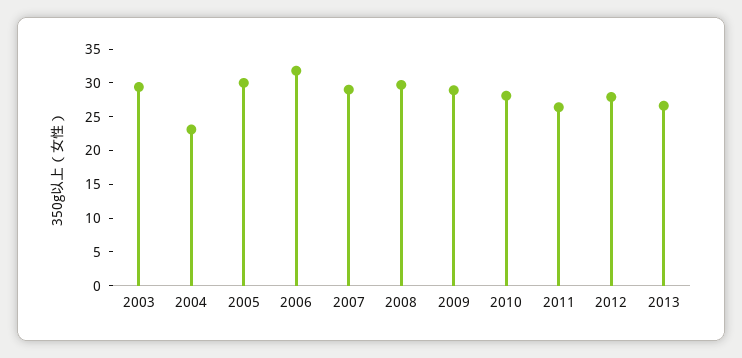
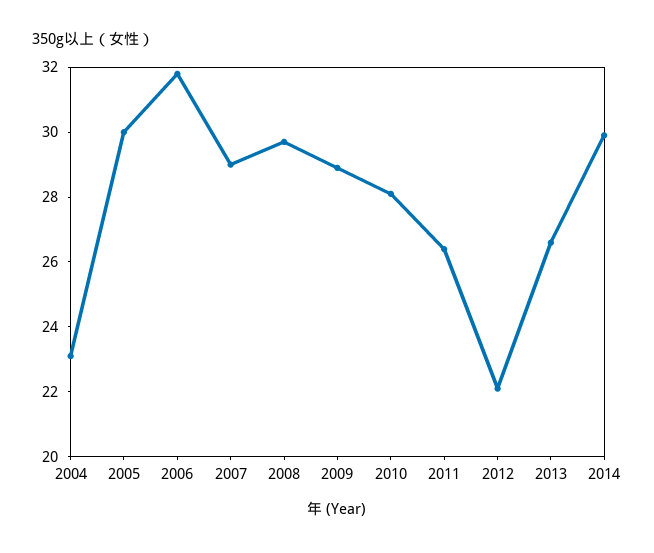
2003: 30 -> none
2012: 27.5 -> 22
2014: none -> 30

